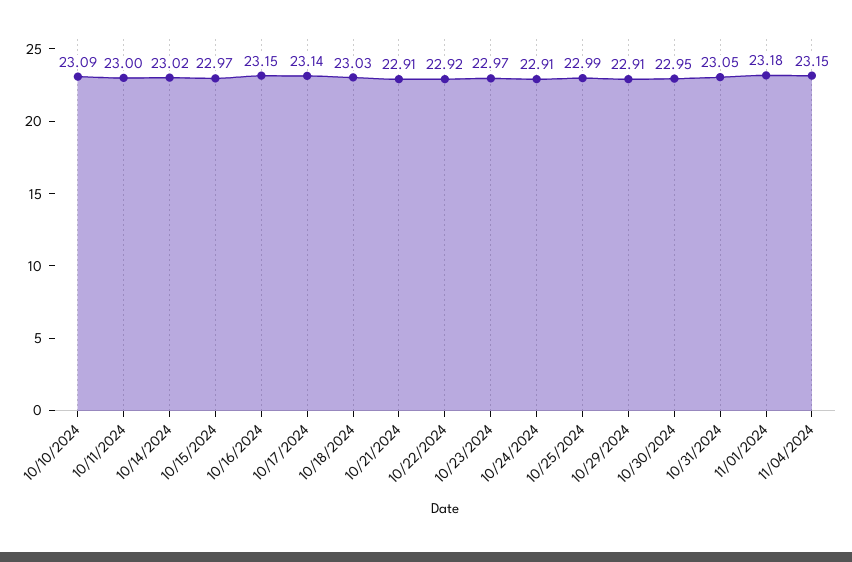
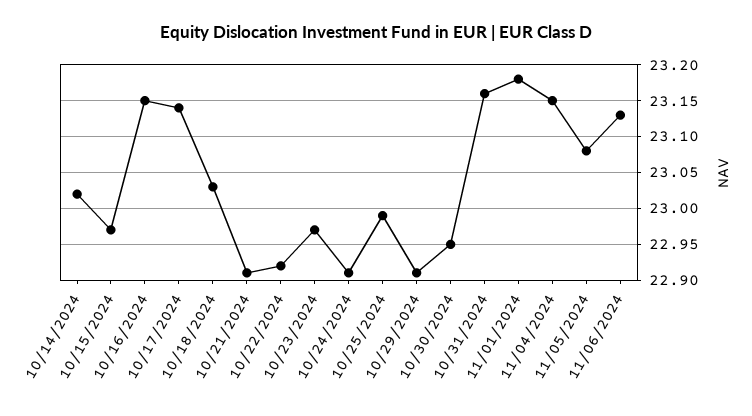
10/10/2024: 23.09 -> none
10/11/2024: 23 -> none
10/31/2024: 23.05 -> 23.16
11/05/2024: none -> 23.08
11/06/2024: none -> 23.13

